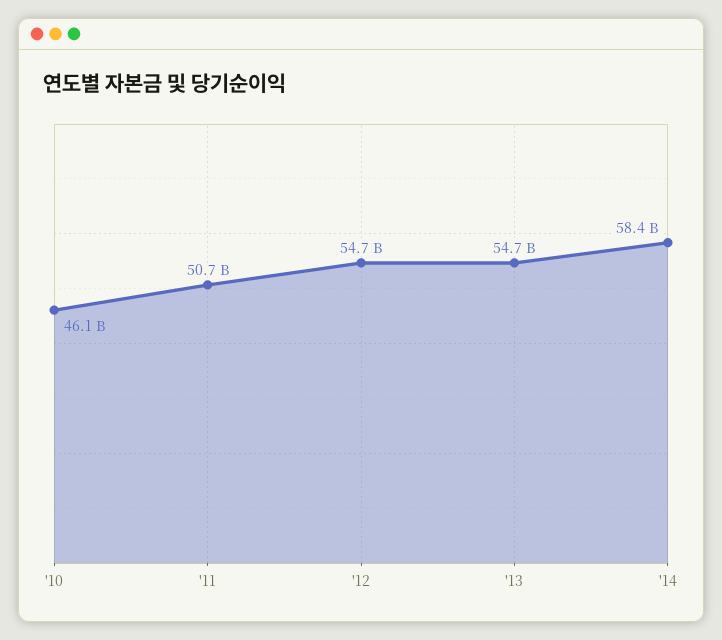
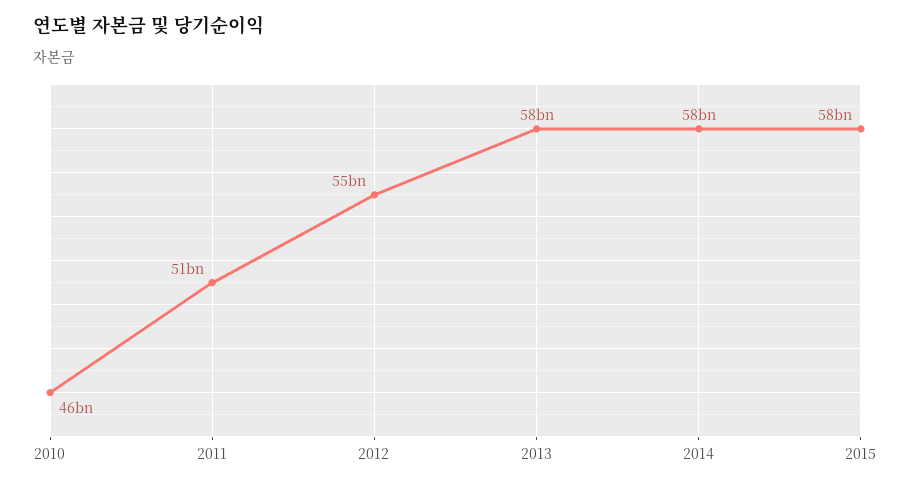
'13: 54700000000 -> 58000000000
2015: none -> 58000000000

